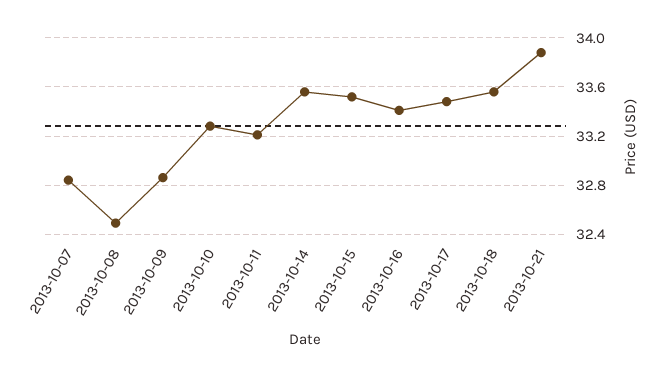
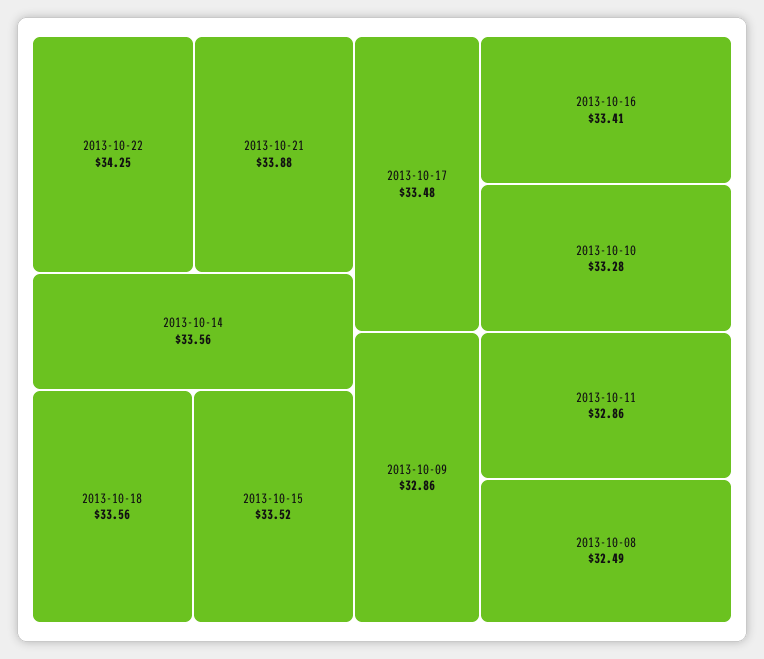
2013-10-07: 32.85 -> none
2013-10-11: 33.2 -> 32.86
2013-10-22: none -> 34.25

